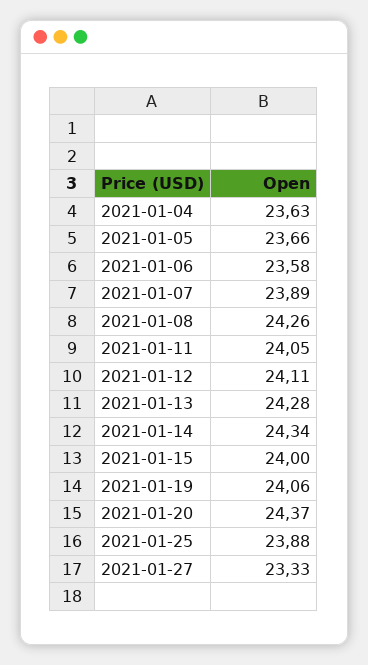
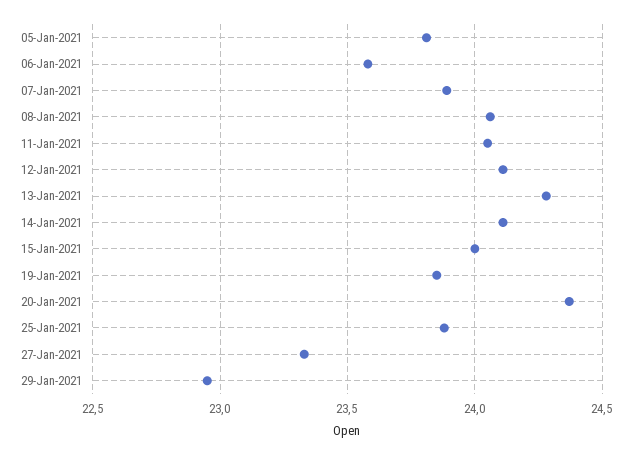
2021-01-04: 23.63 -> none
2021-01-05: 23.66 -> 23.8
2021-01-08: 24.26 -> 24.05
2021-01-14: 24.34 -> 24.1
2021-01-19: 24.06 -> 23.85
29-Jan-2021: none -> 22.95

